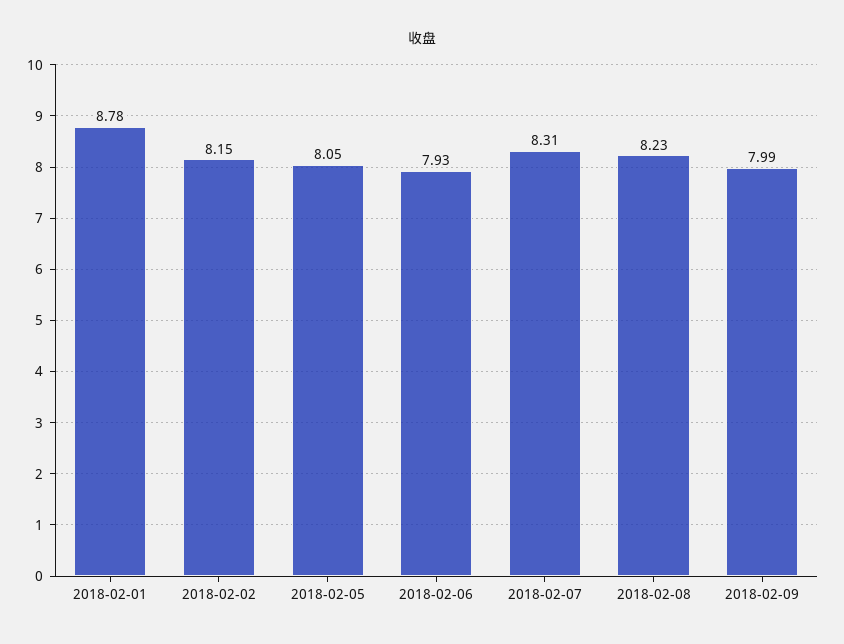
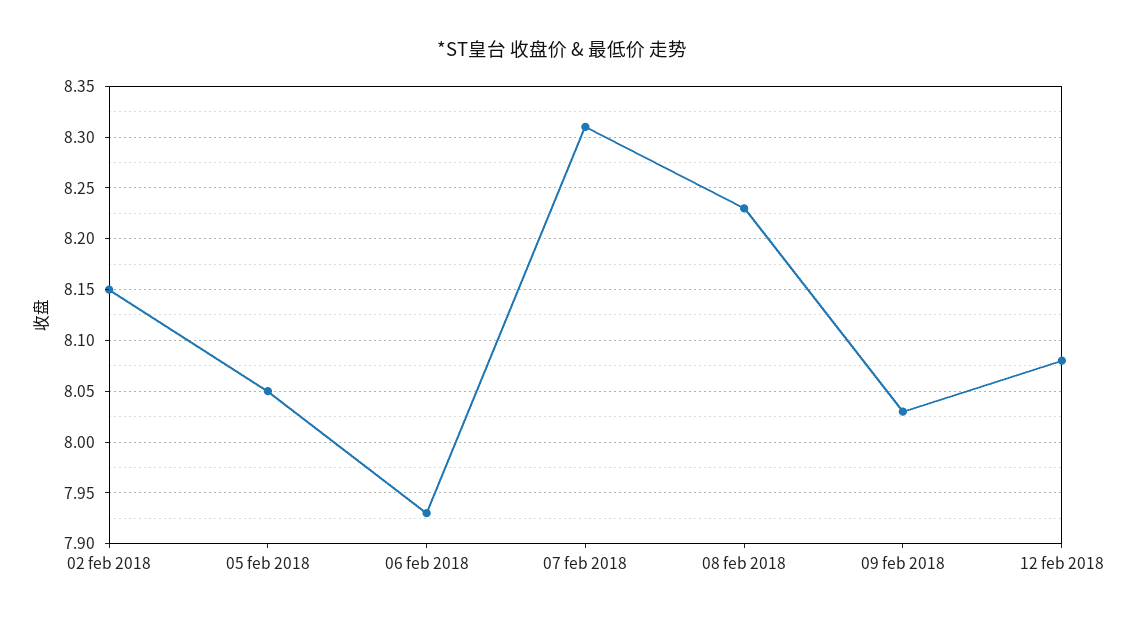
2018-02-01: 8.78 -> none
2018-02-09: 7.99 -> 8.03
12 feb 2018: none -> 8.08

